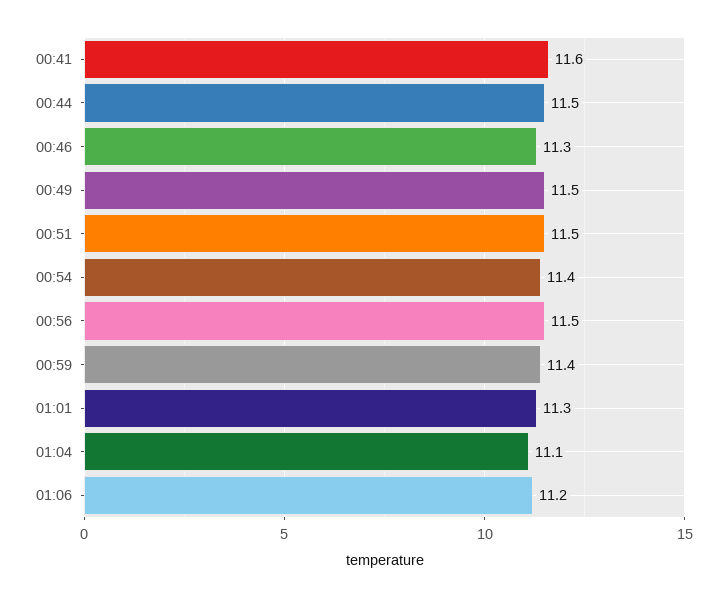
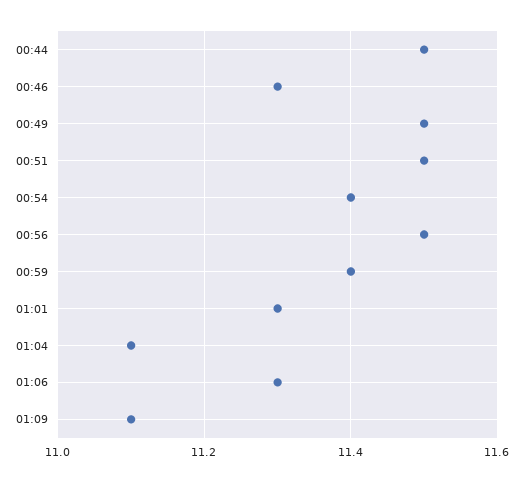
00:41: 11.6 -> none
01:06: 11.2 -> 11.3
01:09: none -> 11.1

